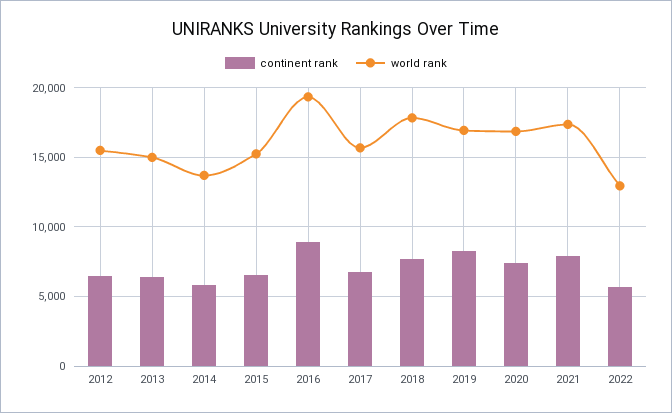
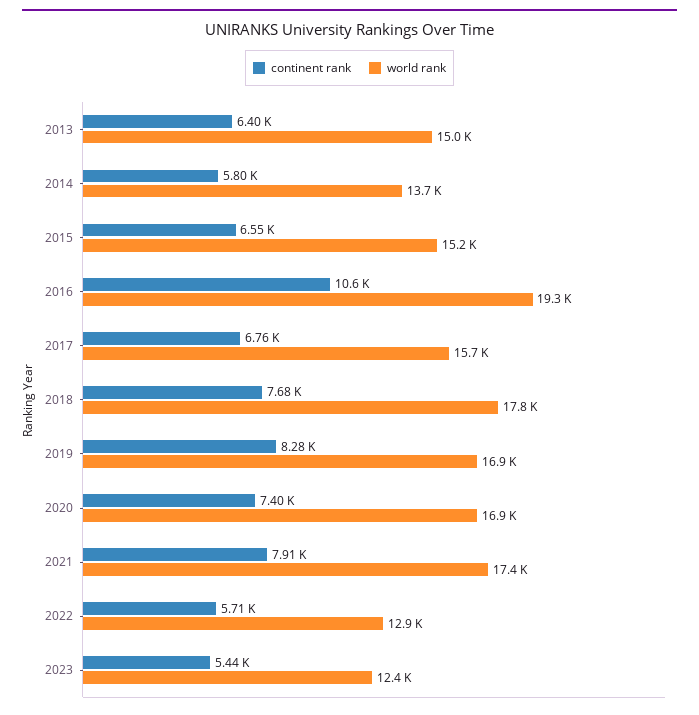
continent rank, 2012: 6500 -> none
world rank, 2012: 15500 -> none
continent rank, 2016: 9000 -> 10600
continent rank, 2023: none -> 5440
world rank, 2023: none -> 12400

